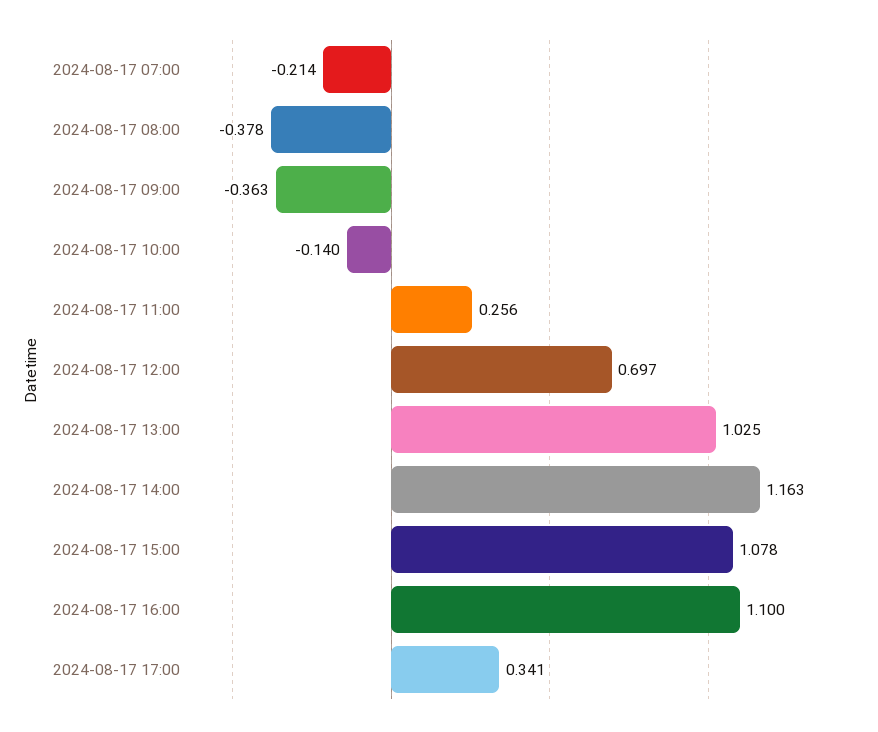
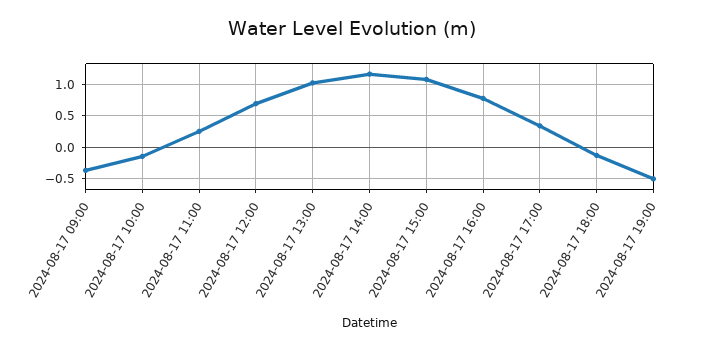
2024-08-17 07:00: -0.214 -> none
2024-08-17 08:00: -0.378 -> none
2024-08-17 16:00: 1.1 -> 0.8
2024-08-17 18:00: none -> -0.1
2024-08-17 19:00: none -> -0.5

